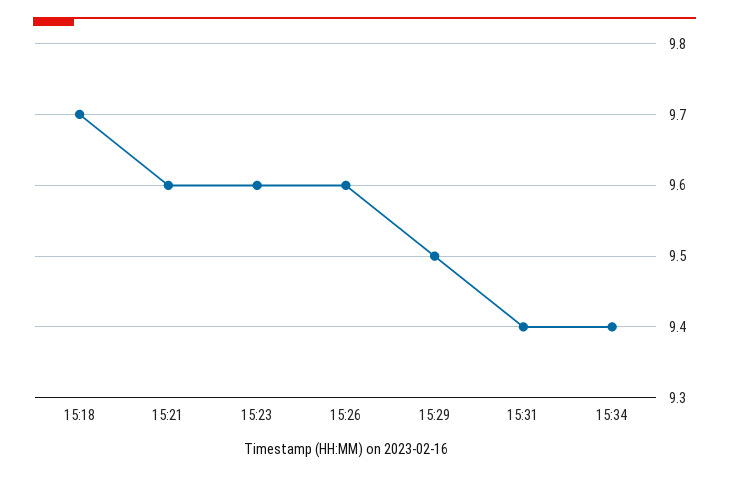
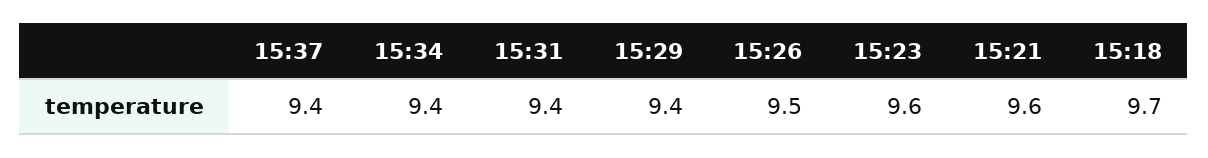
15:26: 9.6 -> 9.5
15:29: 9.5 -> 9.4
15:37: none -> 9.4

